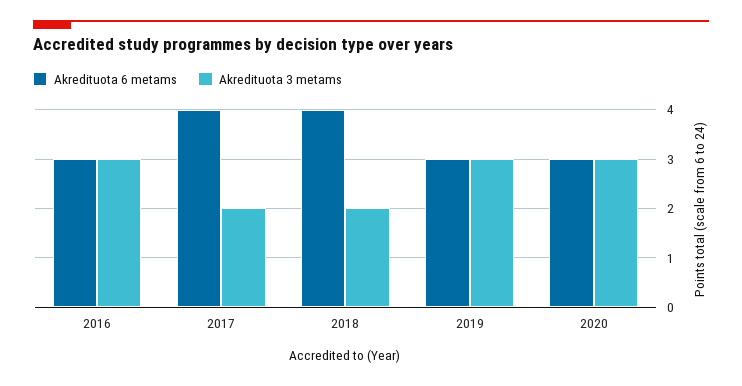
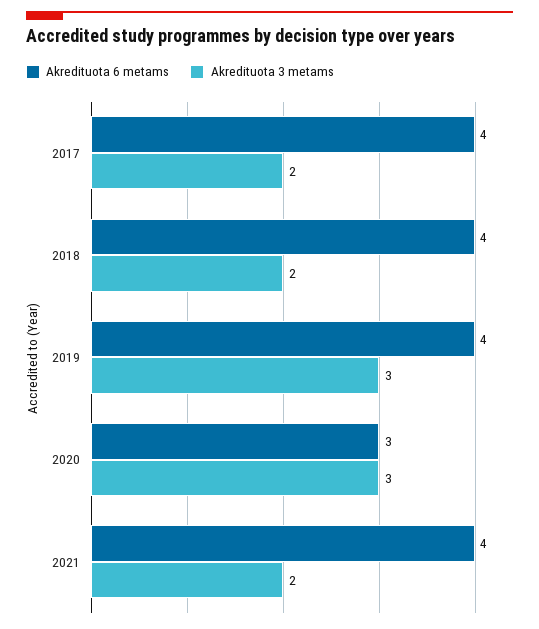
Akredituota 6 metams, 2016: 3 -> none
Akredituota 3 metams, 2016: 3 -> none
Akredituota 6 metams, 2019: 3 -> 4
Akredituota 6 metams, 2021: none -> 4
Akredituota 3 metams, 2021: none -> 2

